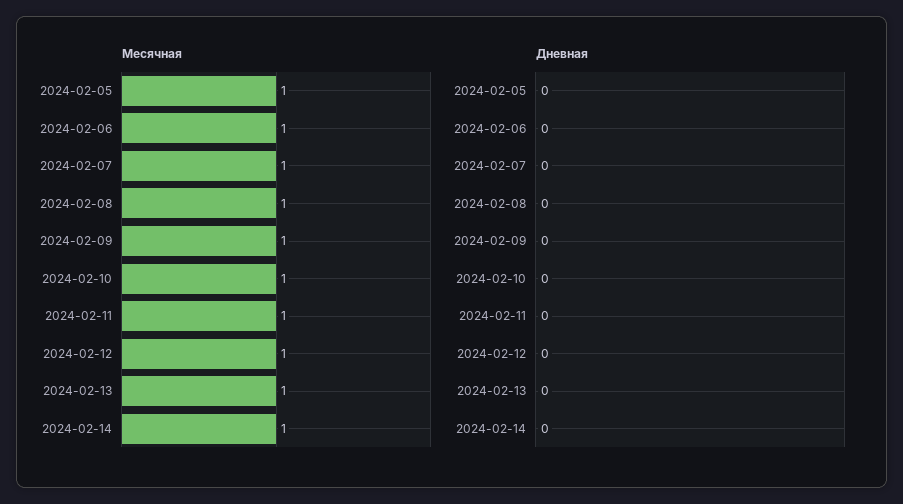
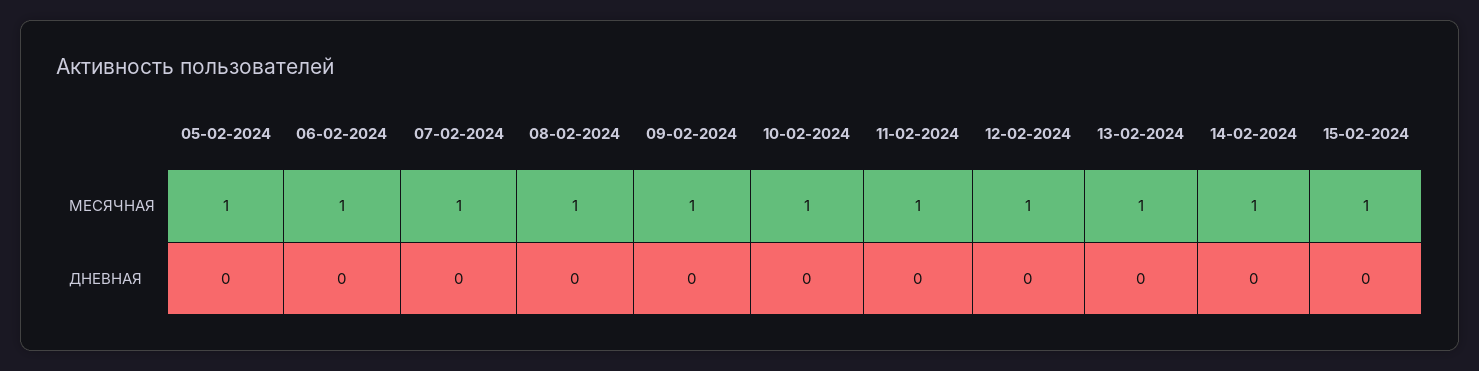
Месячная, 15-02-2024: none -> 1
Дневная, 15-02-2024: none -> 0

